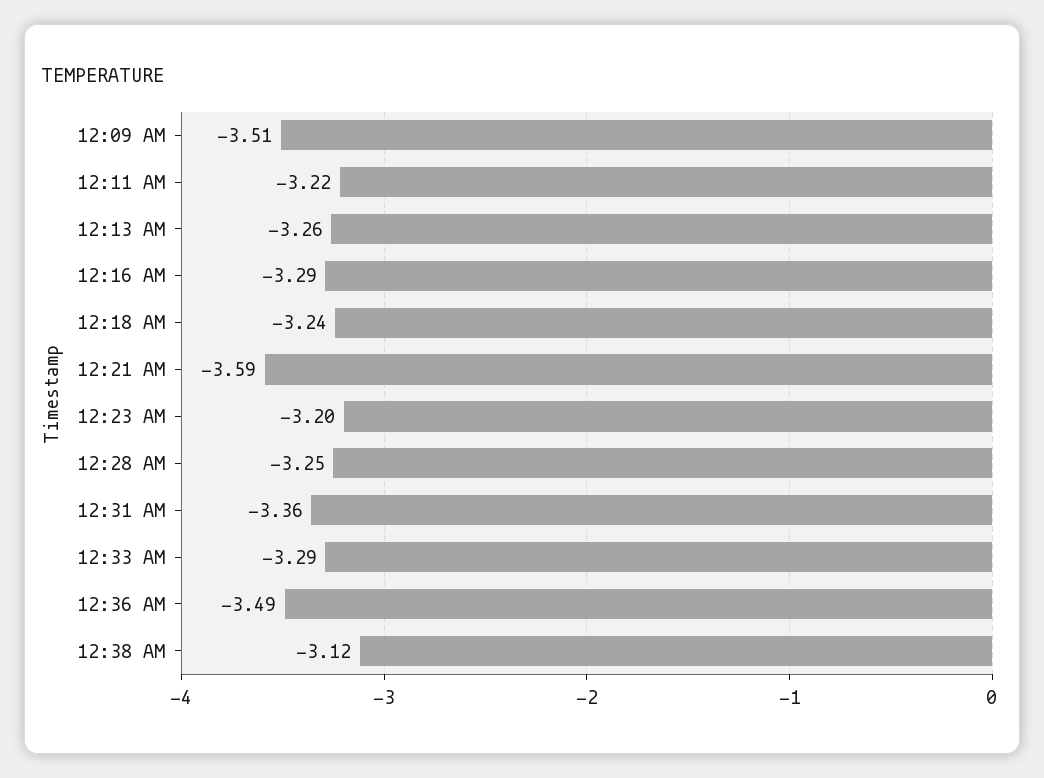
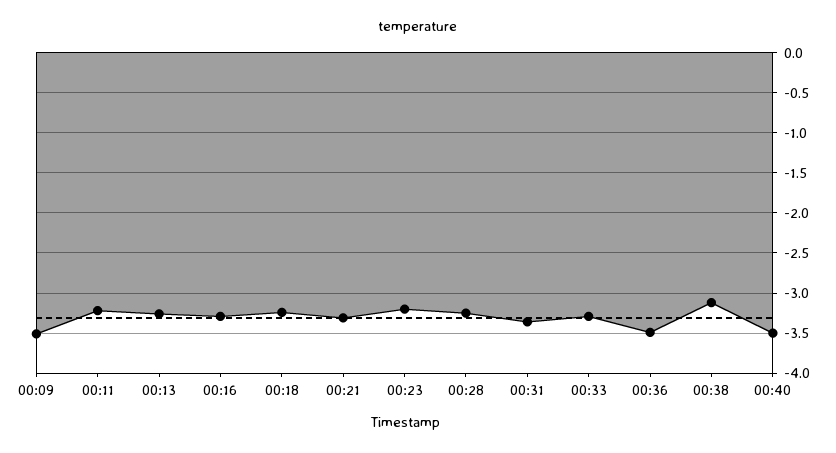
12:21 AM: -3.59 -> -3.3
00:40: none -> -3.5

